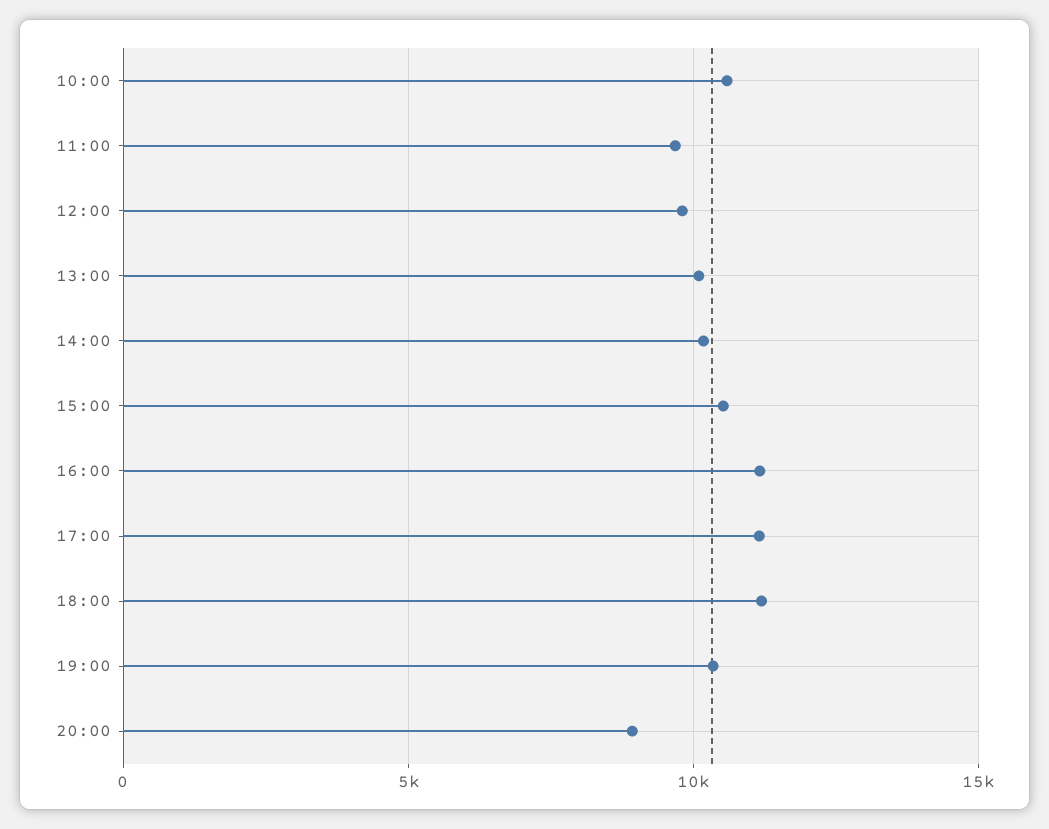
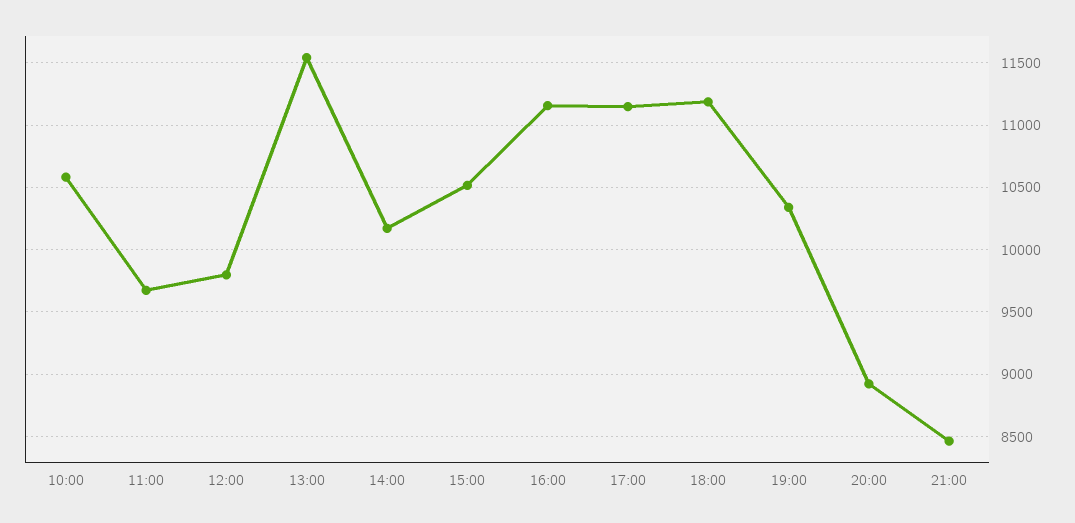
13:00: 10000 -> 11550
21:00: none -> 8450

